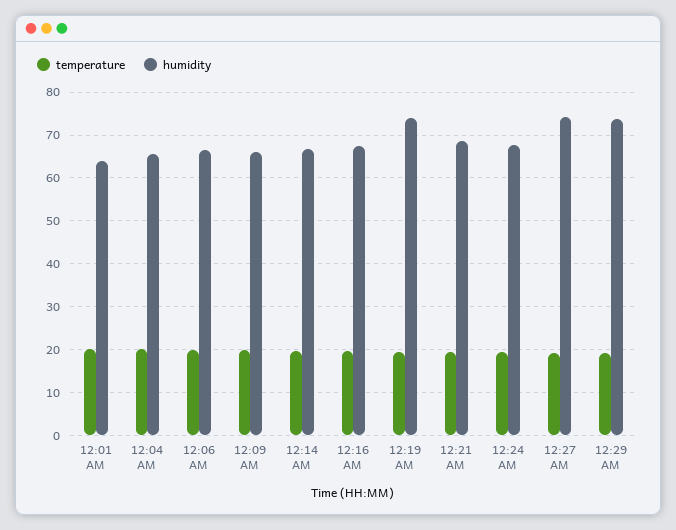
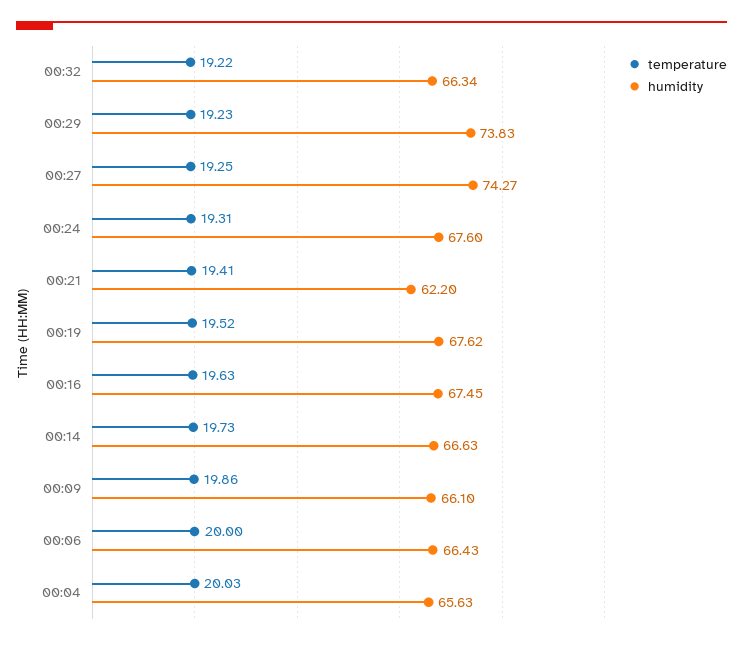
temperature, 12:01 AM: 20 -> none
humidity, 12:01 AM: 64 -> none
humidity, 12:19 AM: 74 -> 67.62
humidity, 12:21 AM: 68 -> 62.2
temperature, 00:32: none -> 19.22
humidity, 00:32: none -> 66.34

